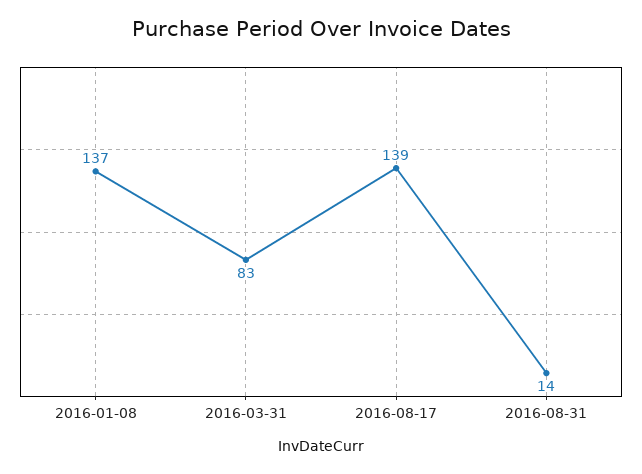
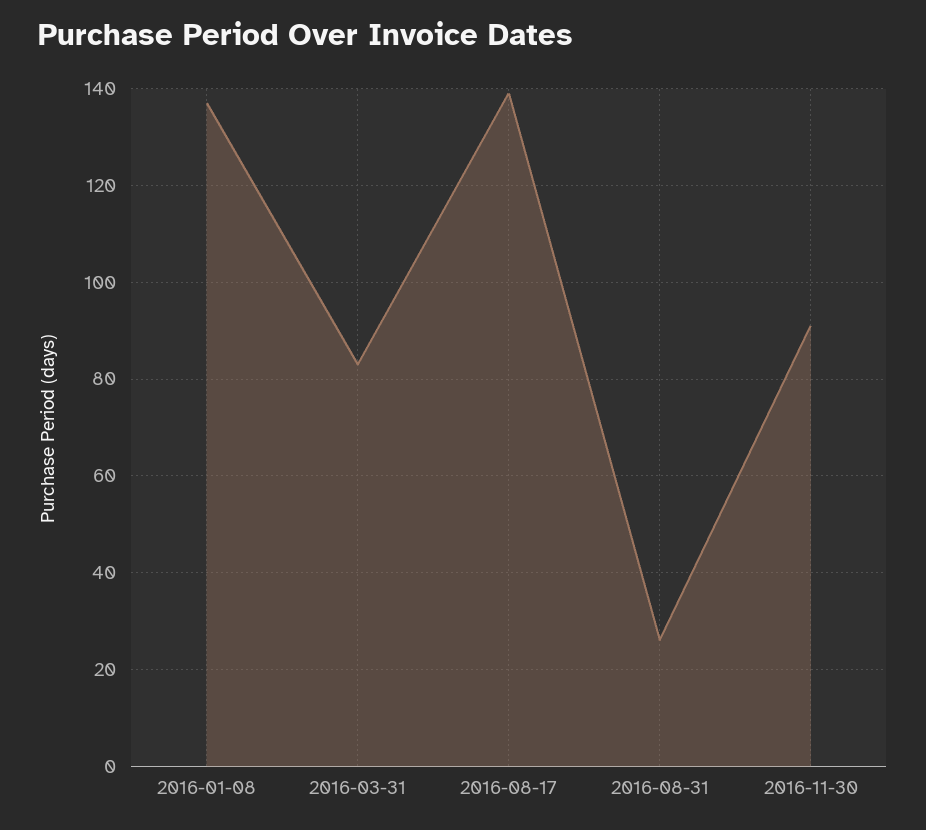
2016-08-31: 14 -> 25
2016-11-30: none -> 90

